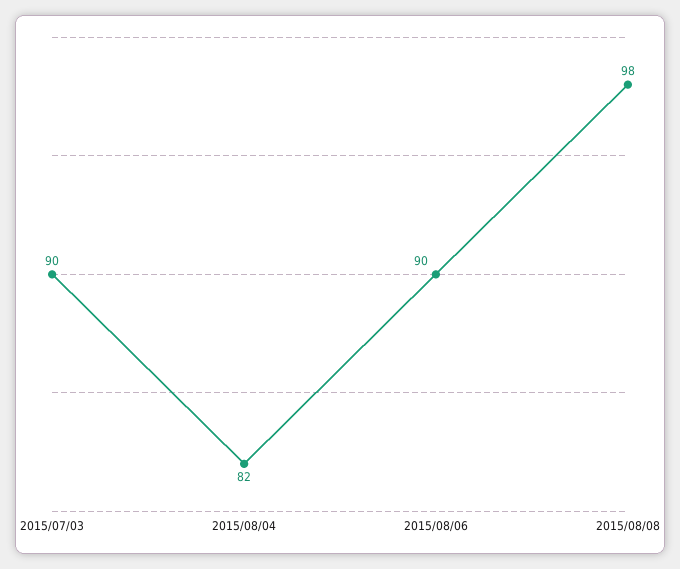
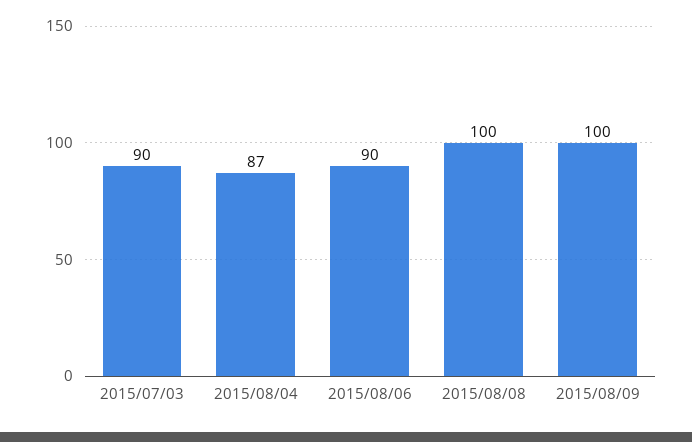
2015/08/04: 82 -> 87
2015/08/08: 98 -> 100
2015/08/09: none -> 100

